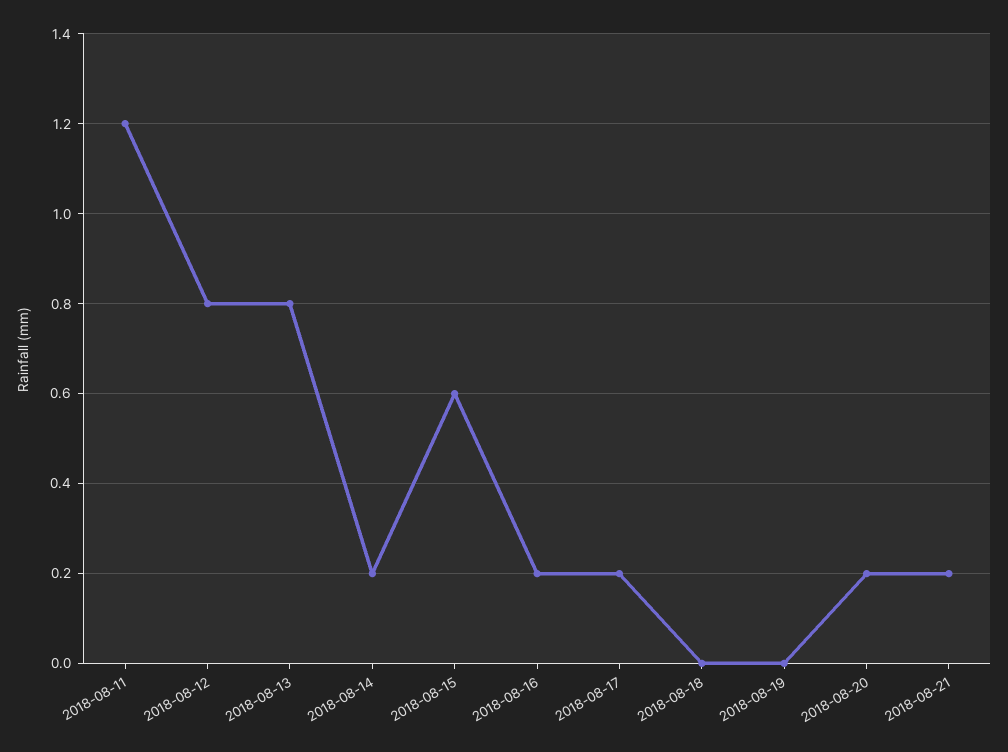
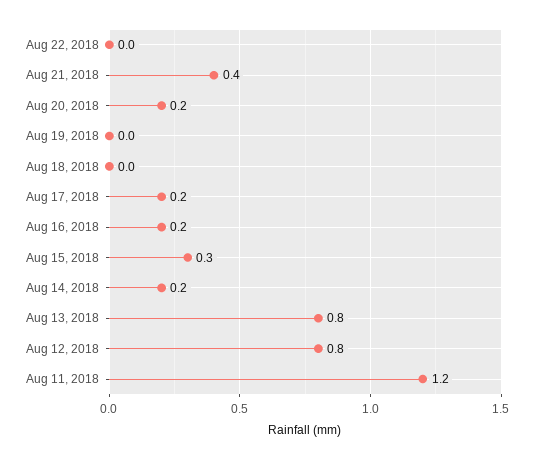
2018-08-15: 0.6 -> 0.3
2018-08-21: 0.2 -> 0.4
Aug 22, 2018: none -> 0

